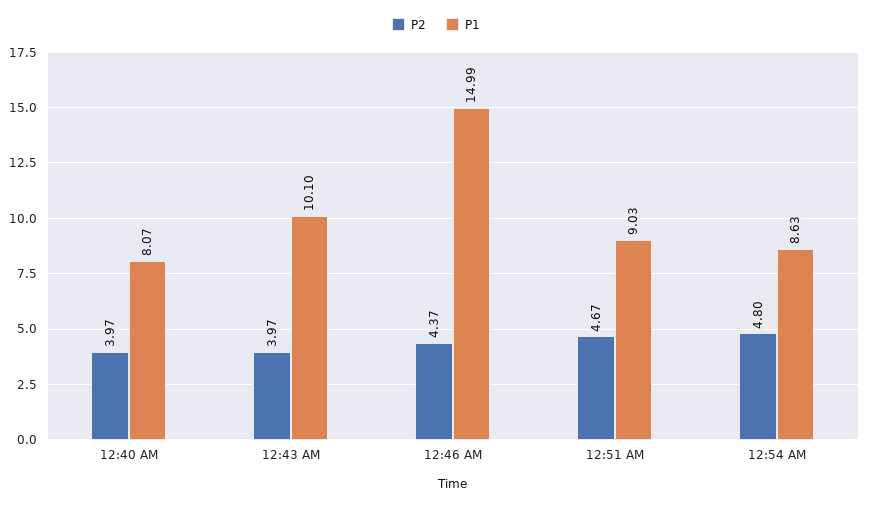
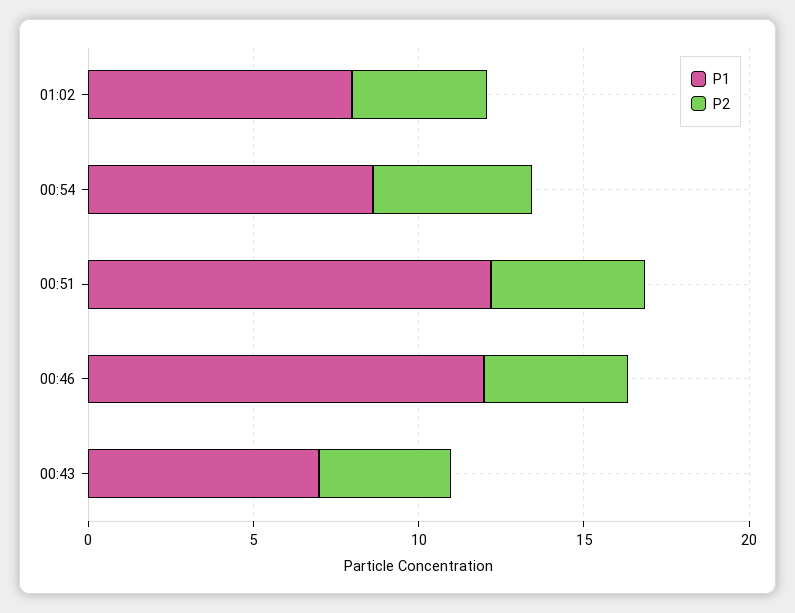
P2, 12:40 AM: 3.97 -> none
P1, 12:40 AM: 8.07 -> none
P1, 12:43 AM: 10.1 -> 7
P1, 12:46 AM: 14.99 -> 12
P1, 12:51 AM: 9.03 -> 12
P1, 01:02: none -> 8
P2, 01:02: none -> 4

